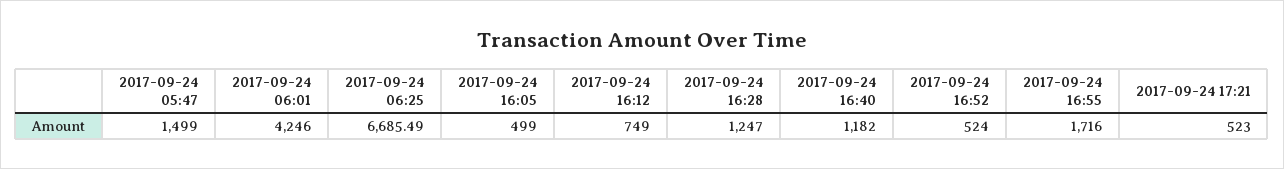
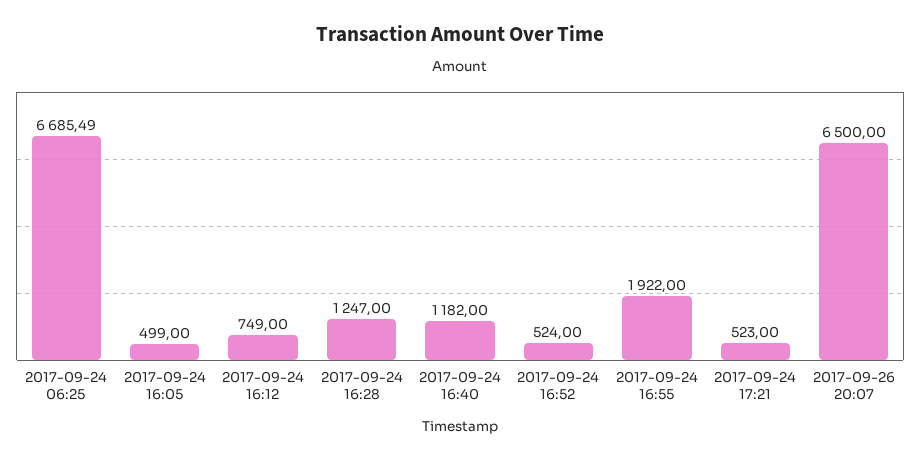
2017-09-24 05:47: 1499 -> none
2017-09-24 06:01: 4246 -> none
2017-09-24 16:55: 1716 -> 1922
2017-09-26 20:07: none -> 6500

